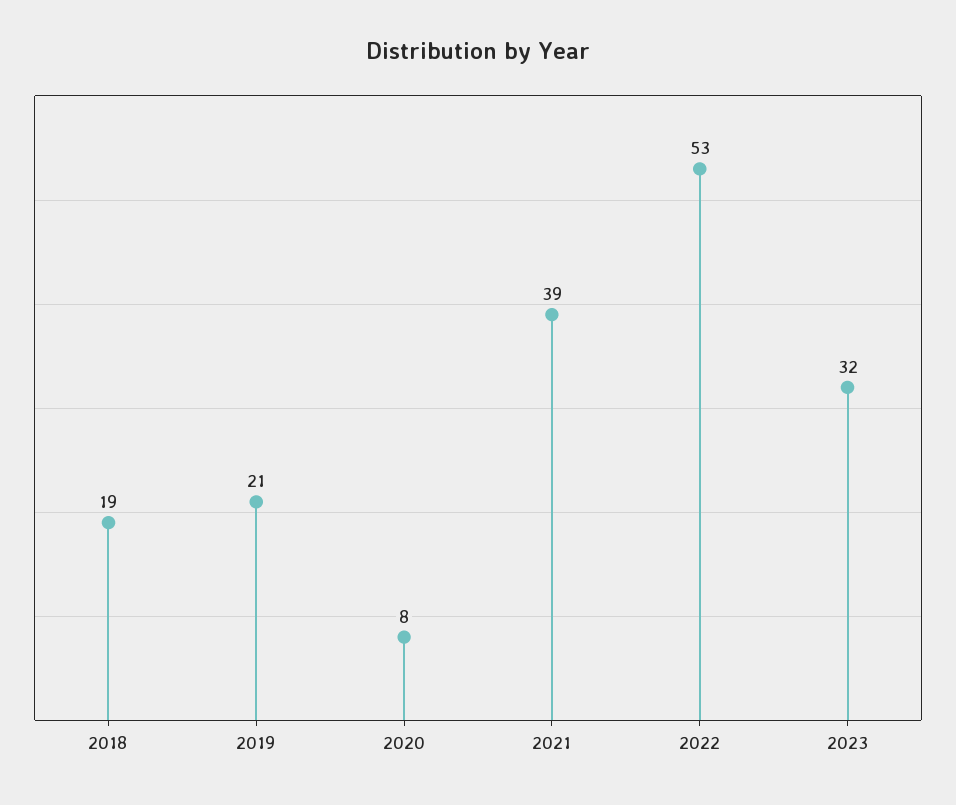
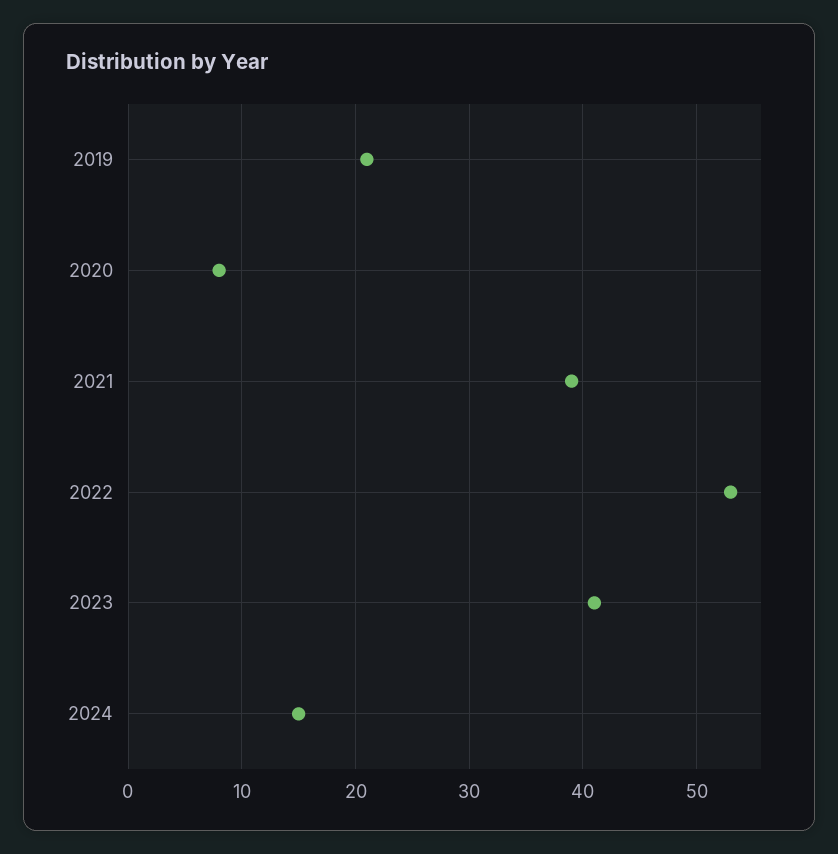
2018: 19 -> none
2023: 32 -> 41
2024: none -> 15

